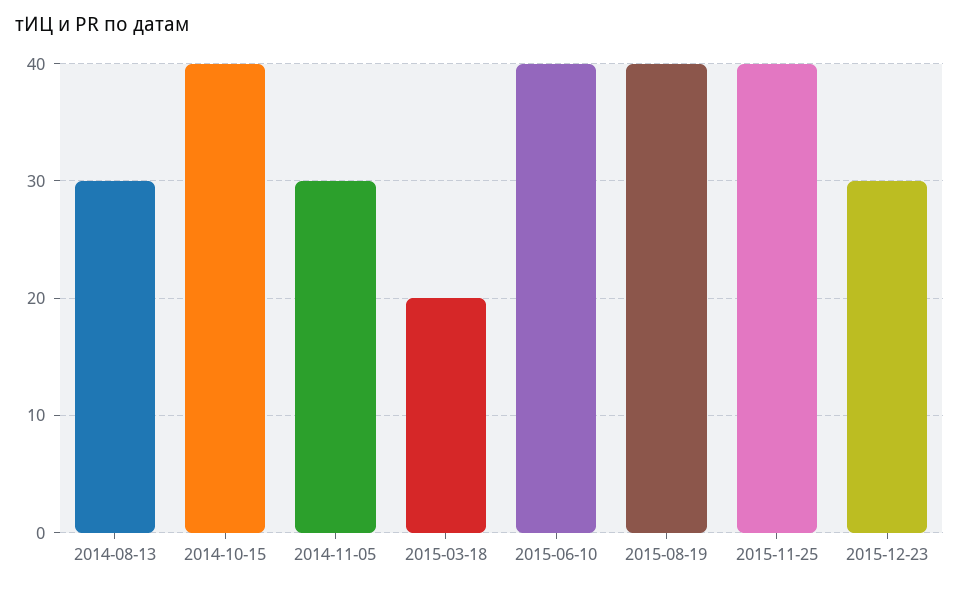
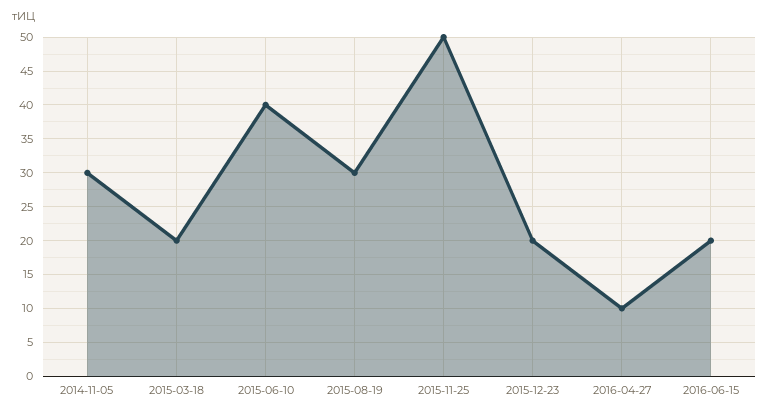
2014-08-13: 30 -> none
2014-10-15: 40 -> none
2015-08-19: 40 -> 30
2015-11-25: 40 -> 50
2015-12-23: 30 -> 20
2016-04-27: none -> 10
2016-06-15: none -> 20

